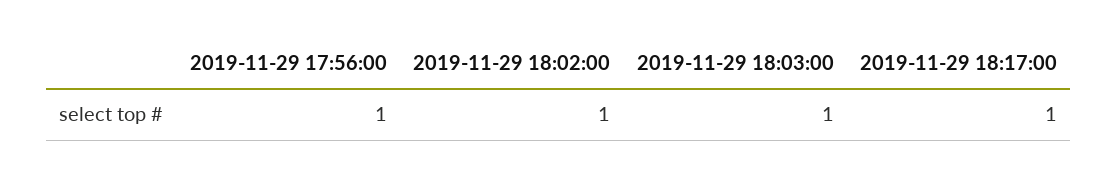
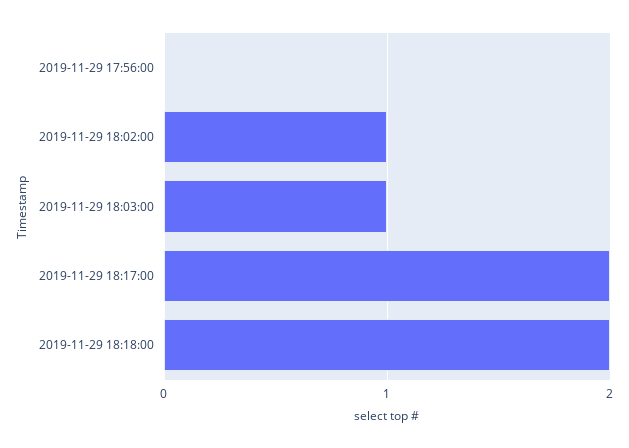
2019-11-29 17:56:00: 1 -> 0
2019-11-29 18:17:00: 1 -> 2
2019-11-29 18:18:00: none -> 2

